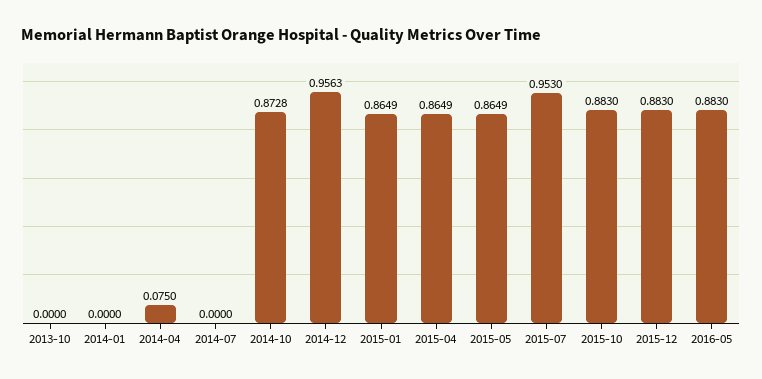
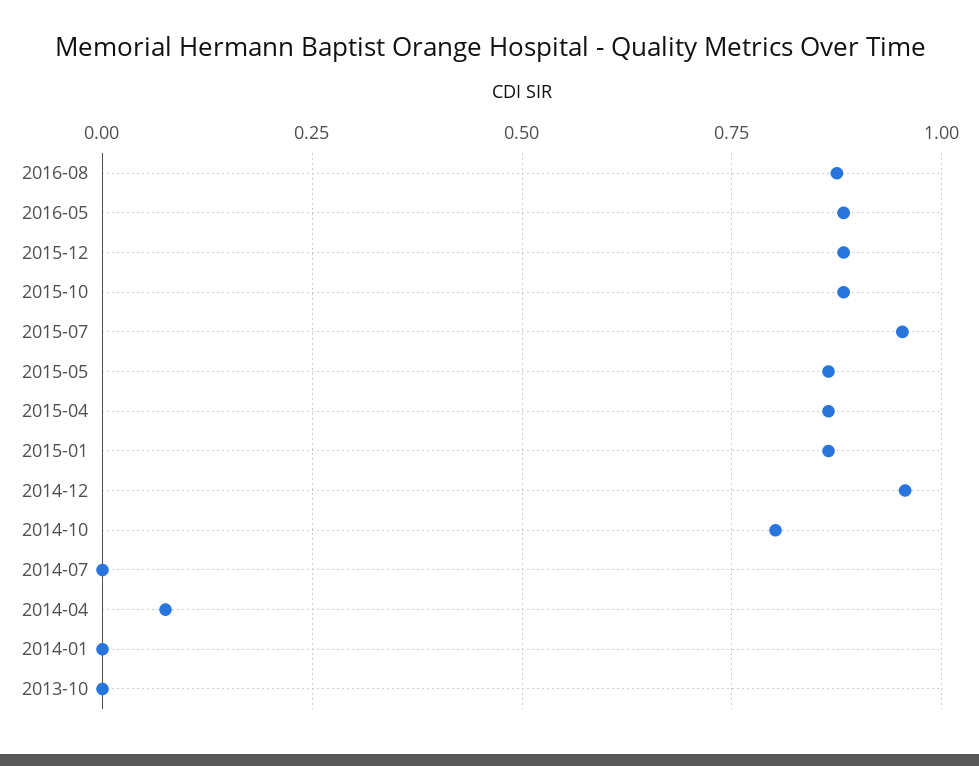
2014-10: 0.8728 -> 0.8
2016-08: none -> 0.875

